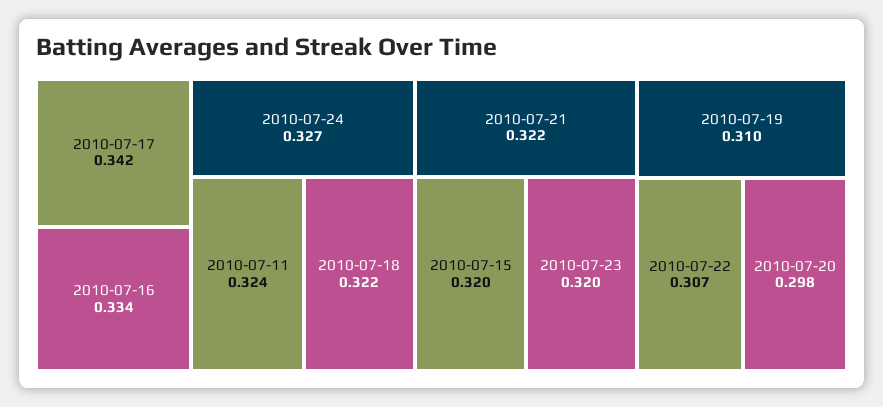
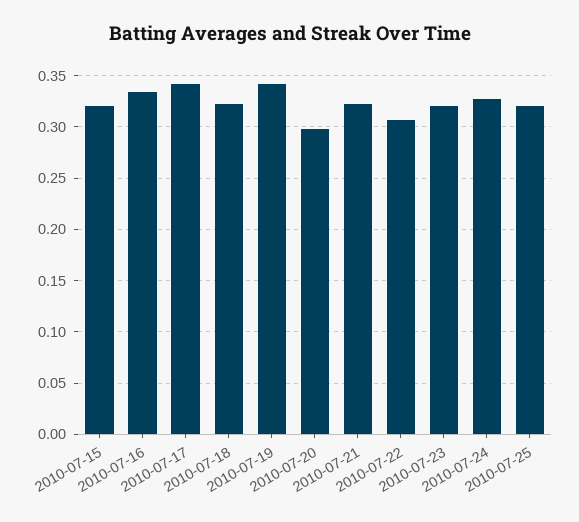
2010-07-11: 0.324 -> none
2010-07-19: 0.31 -> 0.34
2010-07-25: none -> 0.32

